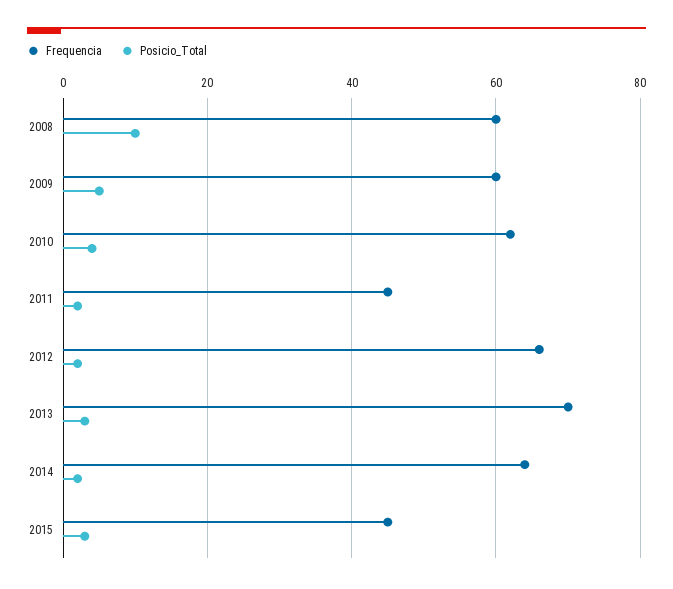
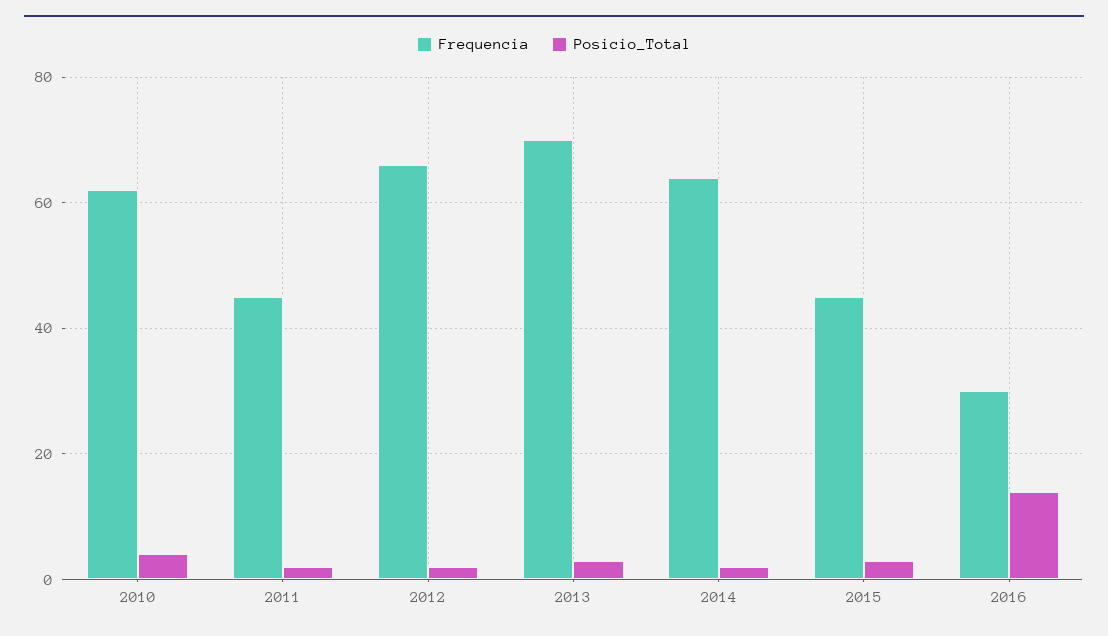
Frequencia, 2008: 60 -> none
Posicio_Total, 2008: 10 -> none
Frequencia, 2009: 60 -> none
Posicio_Total, 2009: 5 -> none
Frequencia, 2016: none -> 30
Posicio_Total, 2016: none -> 15

